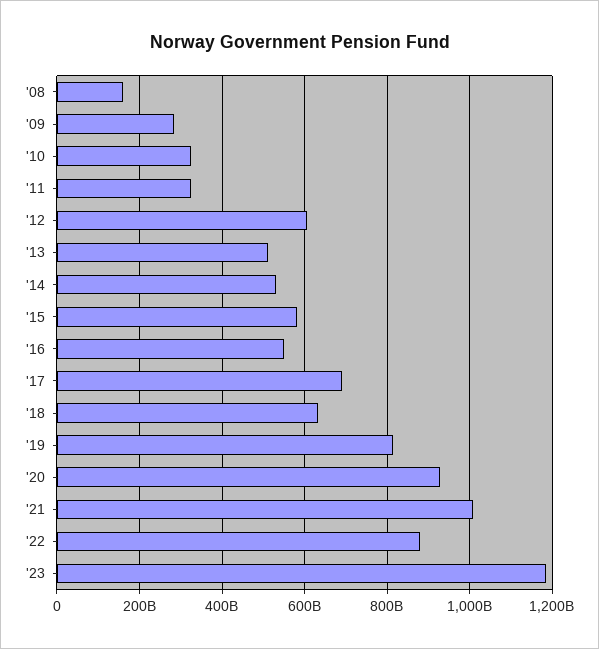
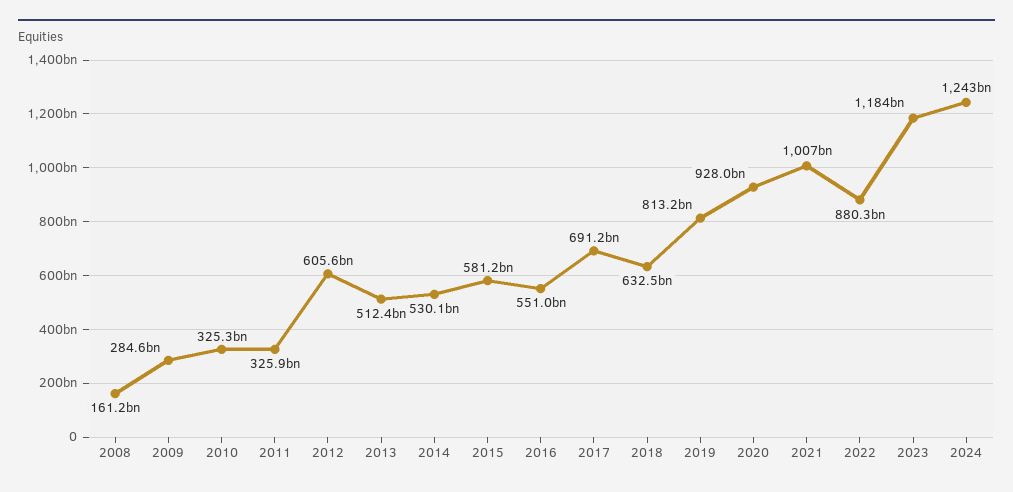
2024: none -> 1243000000000

